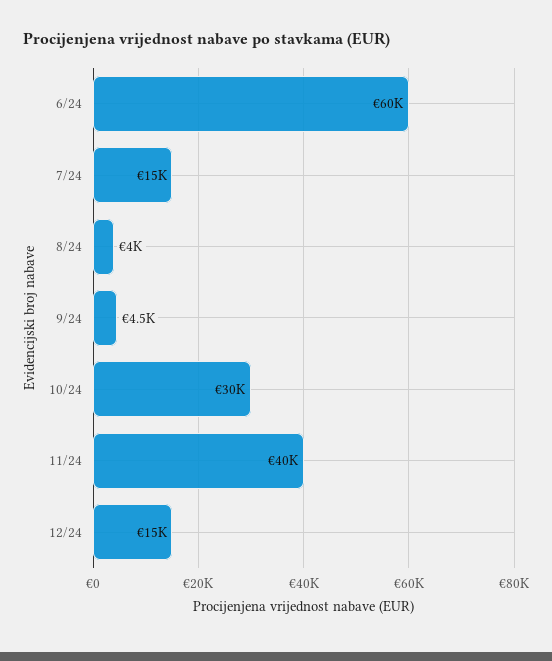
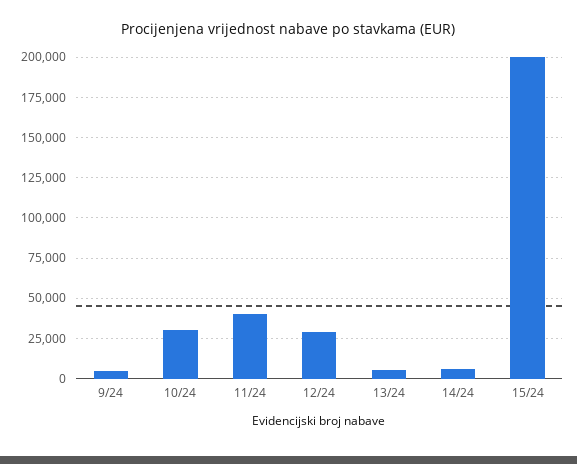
6/24: 60000 -> none
7/24: 15000 -> none
8/24: 4000 -> none
12/24: 15000 -> 30000
13/24: none -> 5000
14/24: none -> 5000
15/24: none -> 200000

